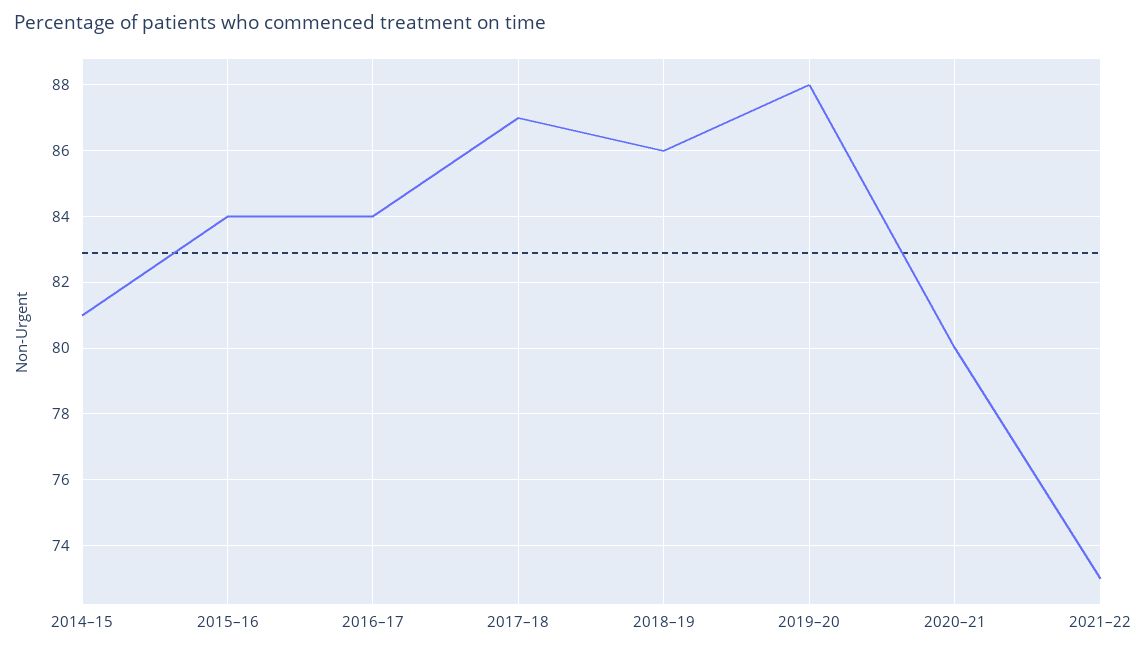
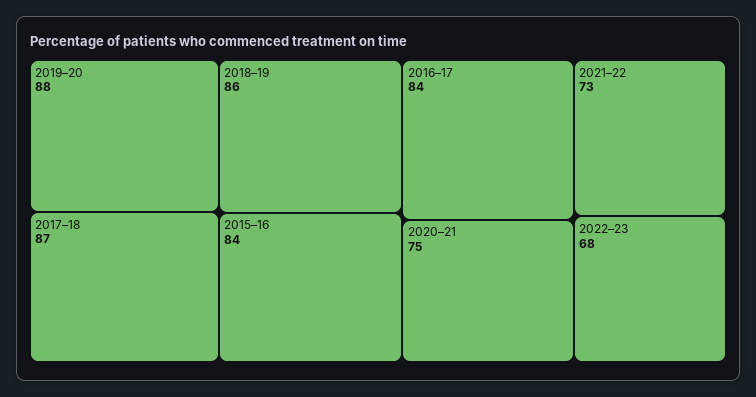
2014–15: 81 -> none
2020–21: 80 -> 75
2022–23: none -> 68

